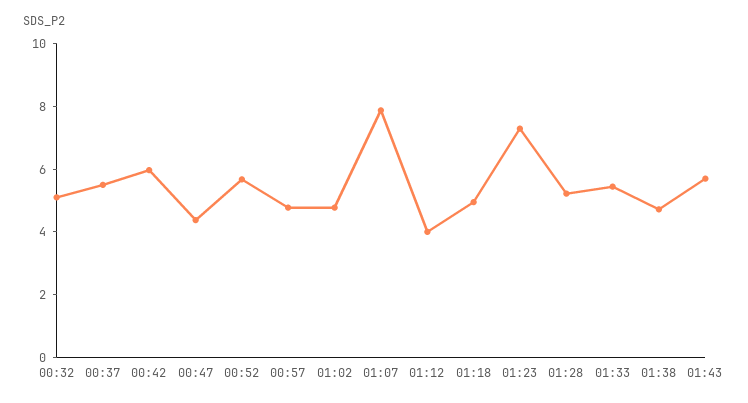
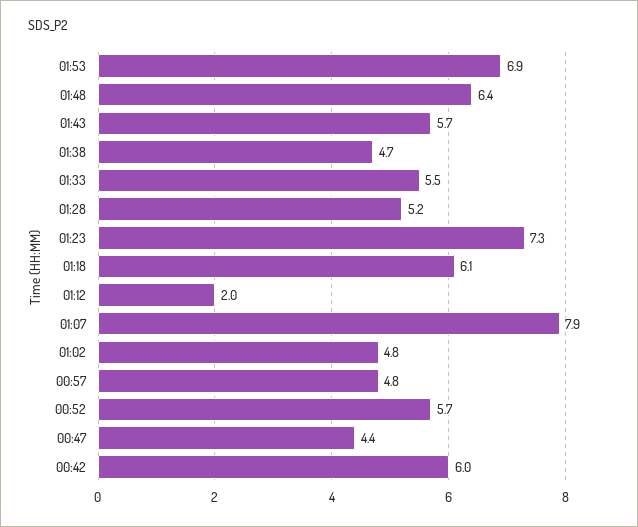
00:32: 5 -> none
00:37: 5.5 -> none
01:12: 4 -> 2
01:18: 5 -> 6.1
01:53: none -> 6.9
01:48: none -> 6.4

